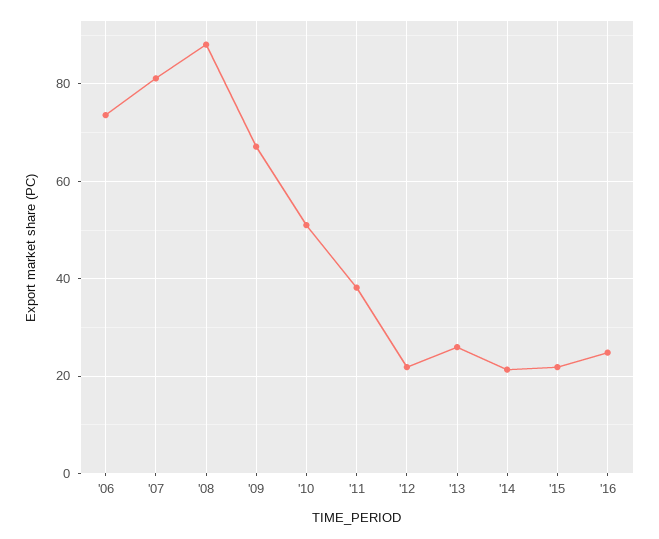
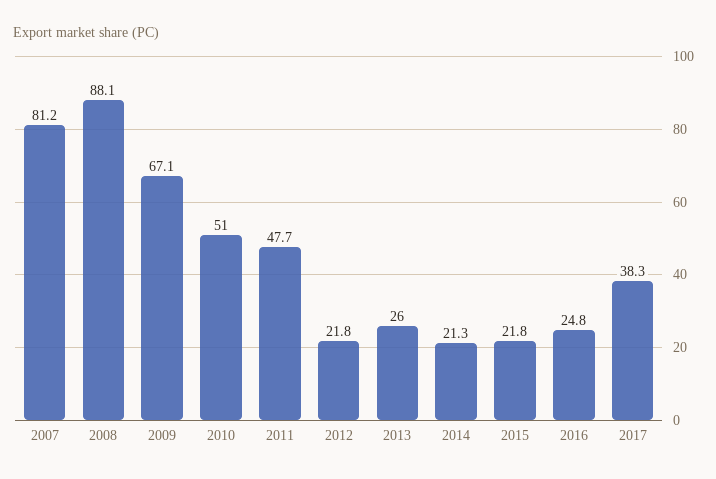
'06: 74 -> none
'11: 38 -> 47.7
2017: none -> 38.3

